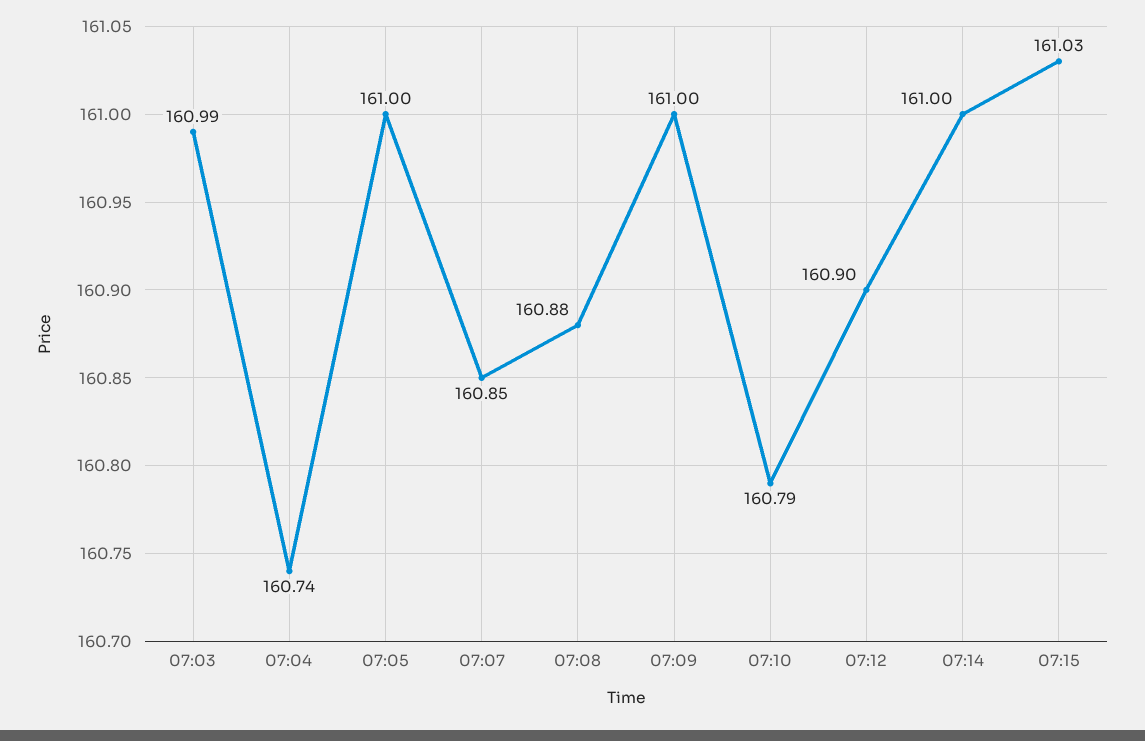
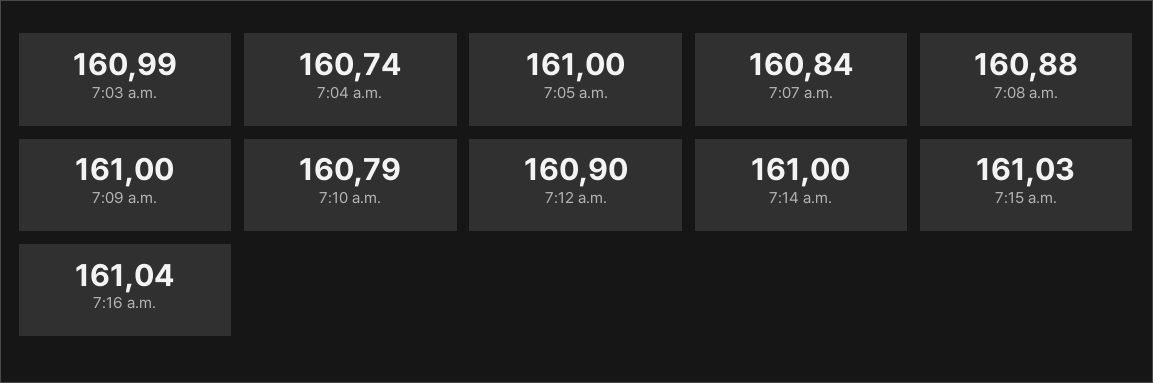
07:07: 160.85 -> 160.84
7:16 a.m.: none -> 161.04

